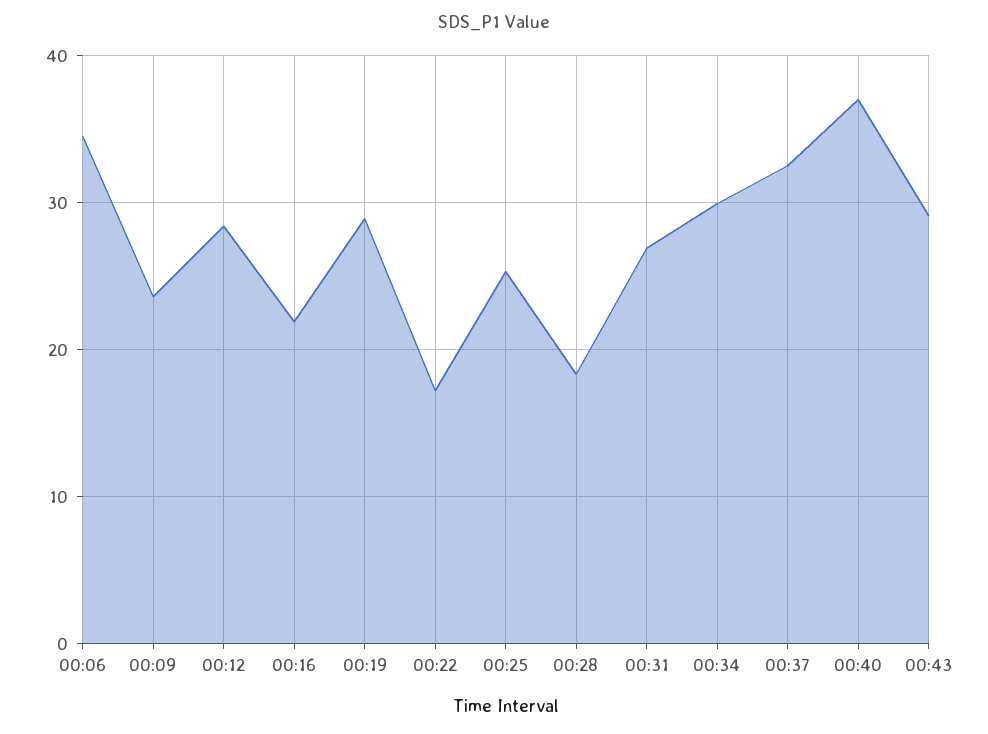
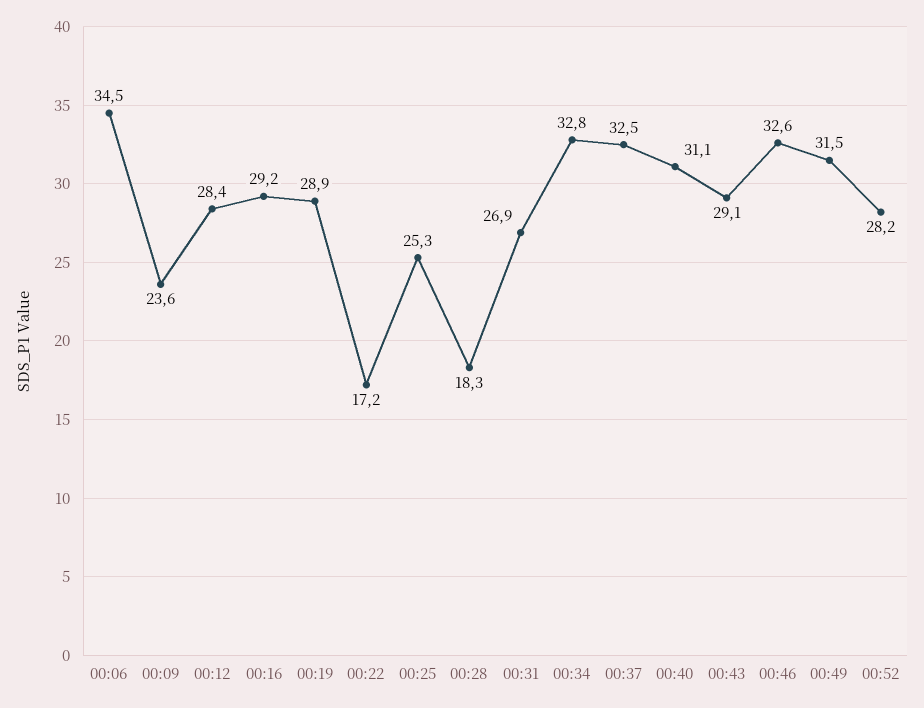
00:16: 22 -> 29.2
00:34: 30 -> 32.8
00:40: 37 -> 31.1
00:46: none -> 32.6
00:49: none -> 31.5
00:52: none -> 28.2

